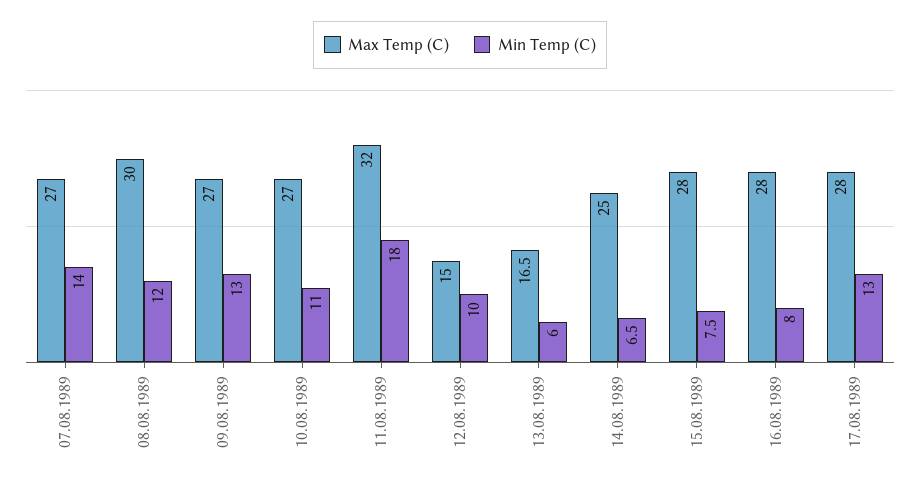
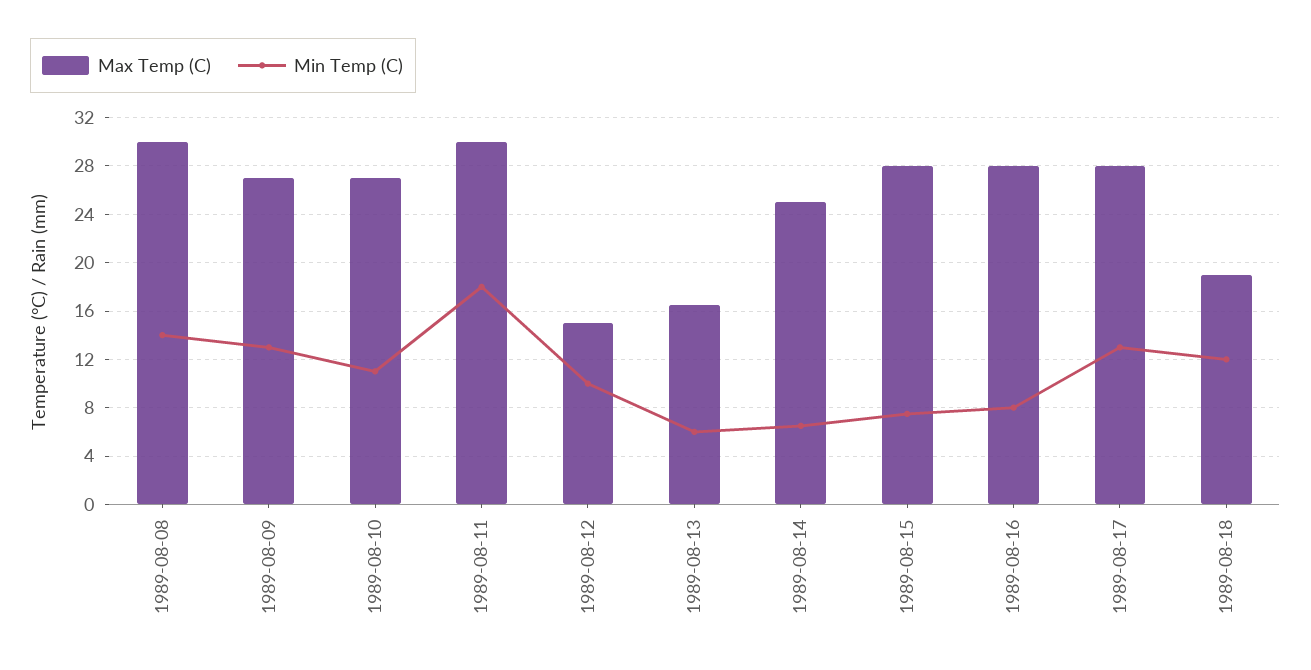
Max Temp (C), 07.08.1989: 27 -> none
Min Temp (C), 07.08.1989: 14 -> none
Min Temp (C), 08.08.1989: 12 -> 14
Max Temp (C), 11.08.1989: 32 -> 30
Max Temp (C), 1989-08-18: none -> 19
Min Temp (C), 1989-08-18: none -> 12

